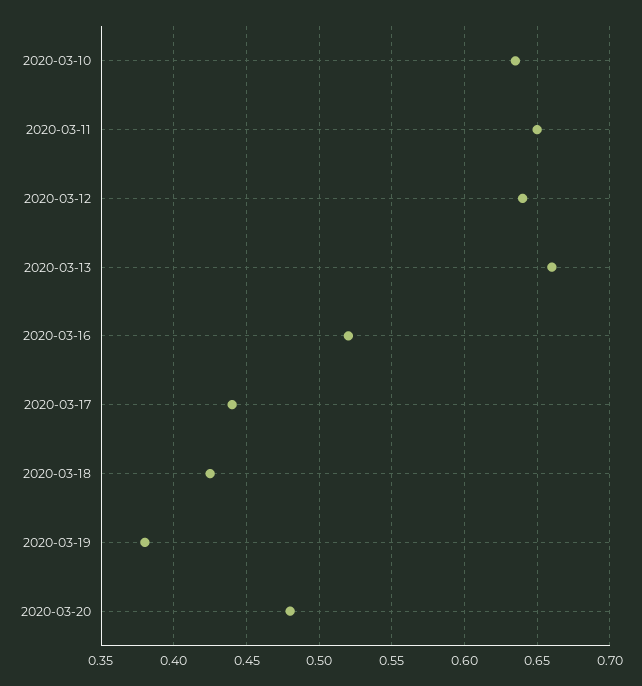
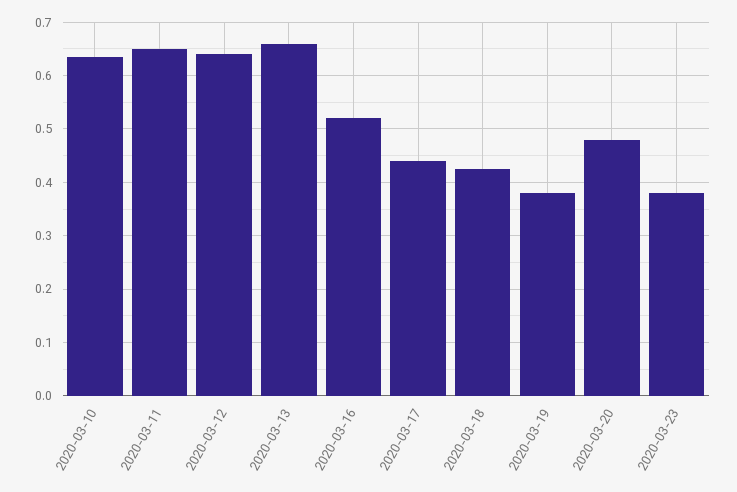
2020-03-23: none -> 0.38

